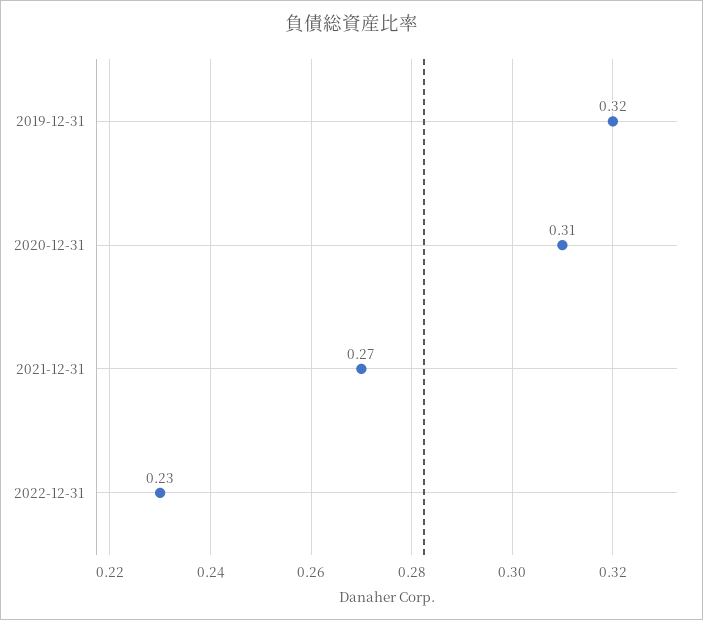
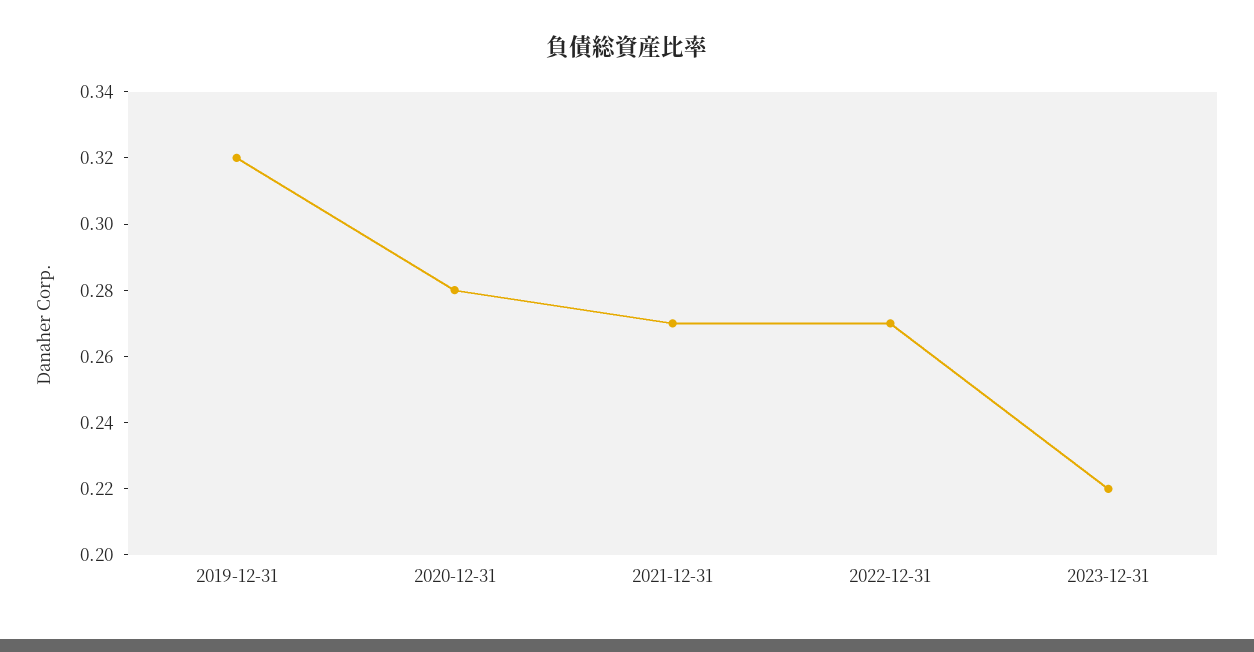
2020-12-31: 0.31 -> 0.28
2022-12-31: 0.23 -> 0.27
2023-12-31: none -> 0.22

